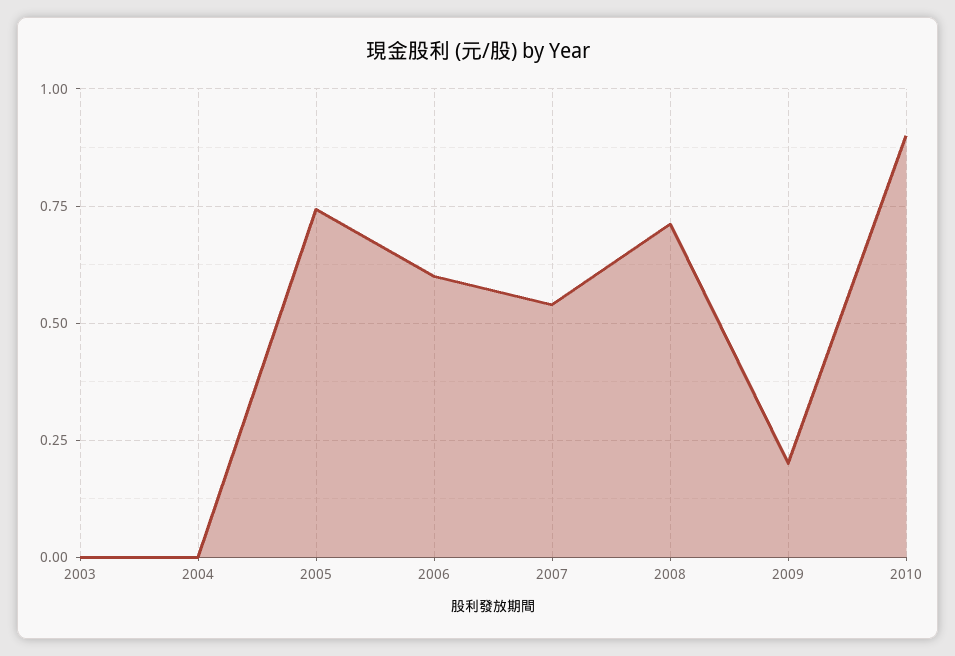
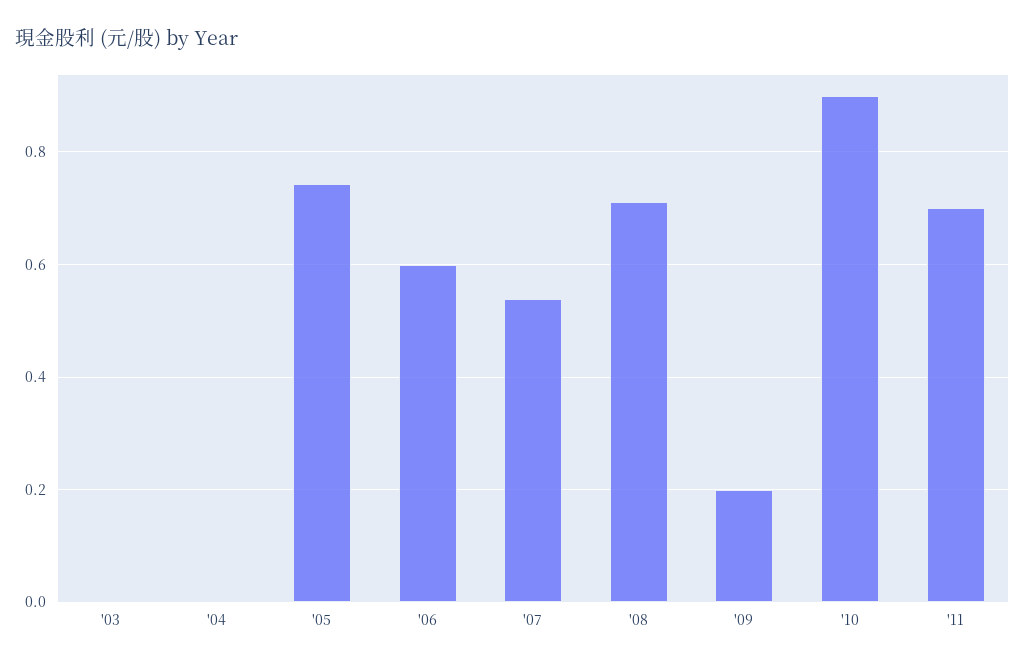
'11: none -> 0.7

